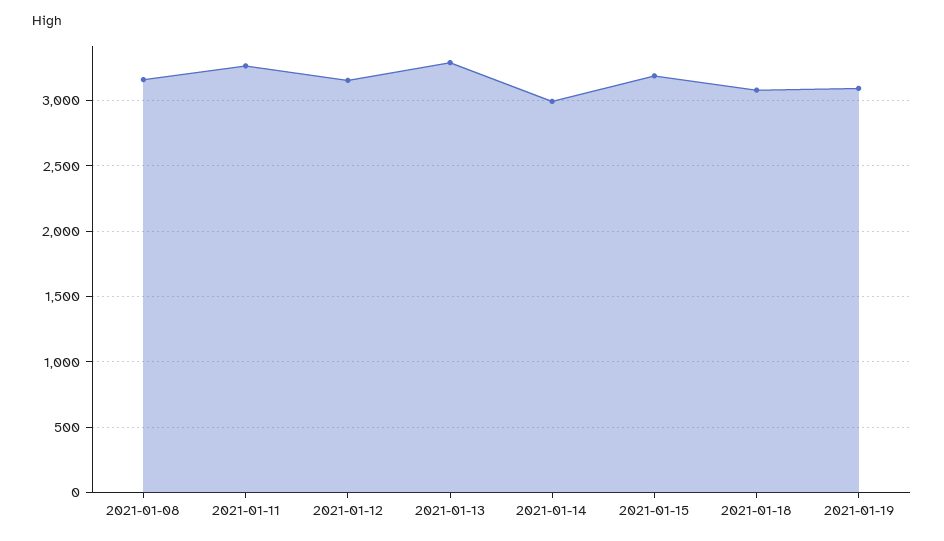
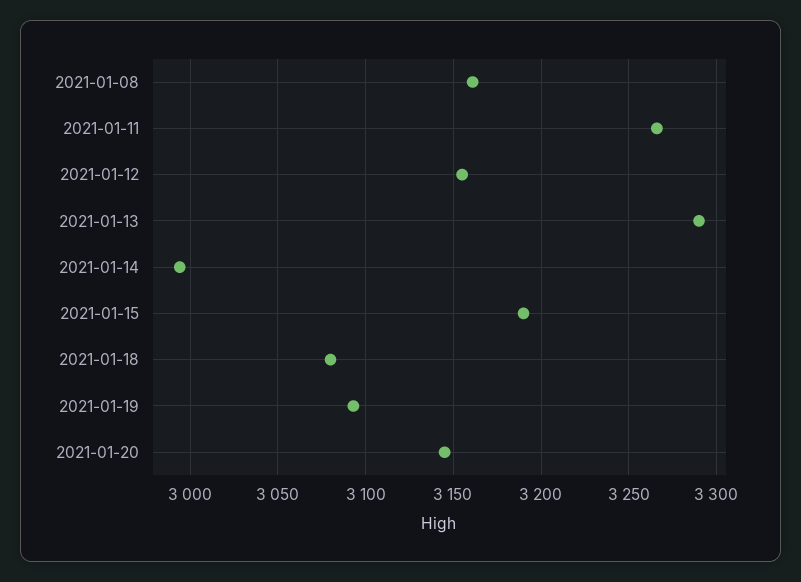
2021-01-20: none -> 3145

